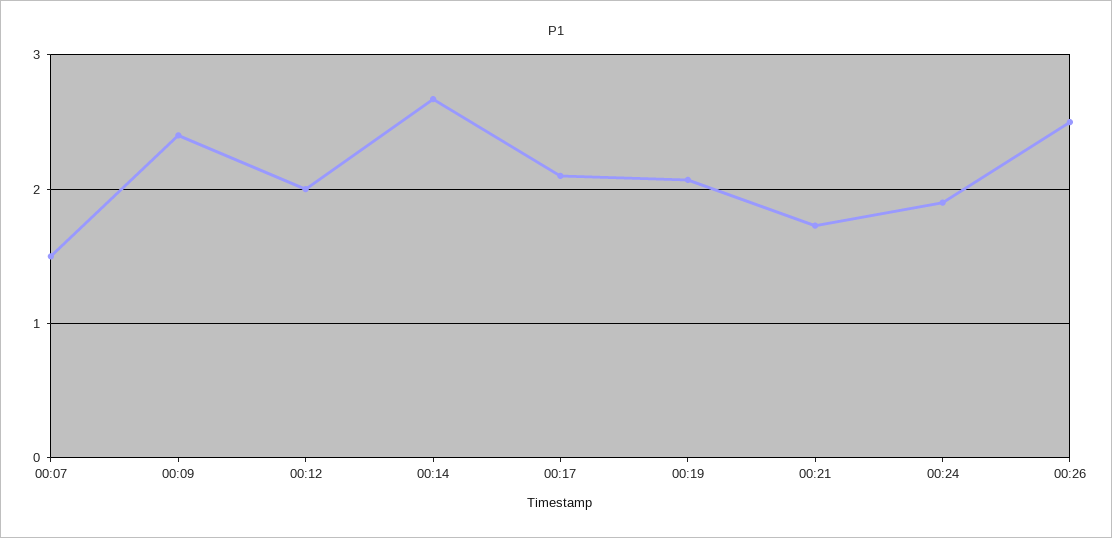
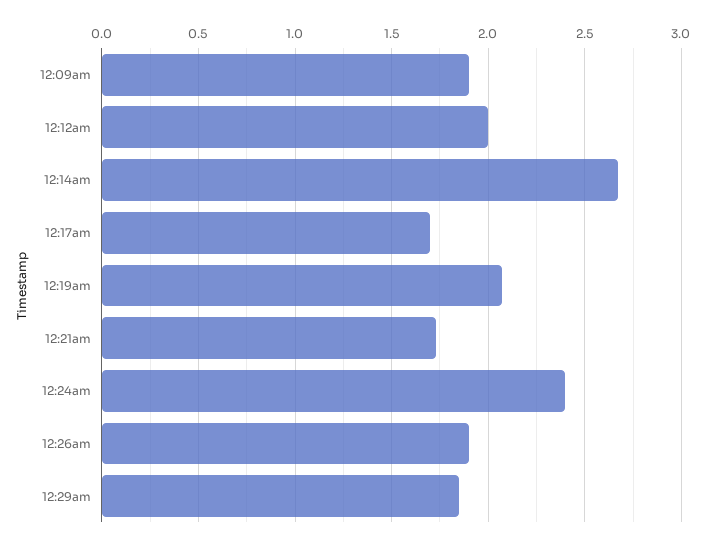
00:07: 1.5 -> none
00:09: 2.4 -> 1.9
00:17: 2.1 -> 1.7
00:24: 1.9 -> 2.4
00:26: 2.5 -> 1.9
12:29am: none -> 1.85

